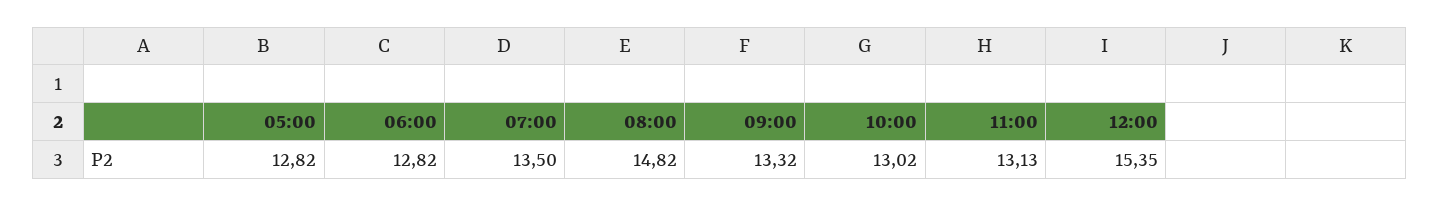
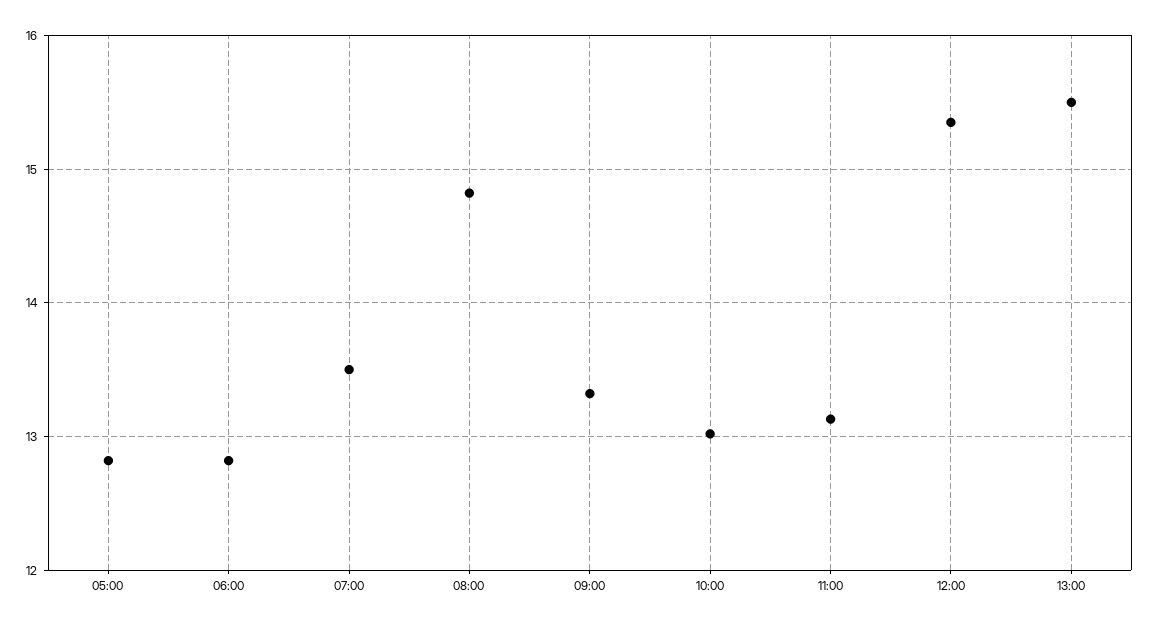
13:00: none -> 15.5

